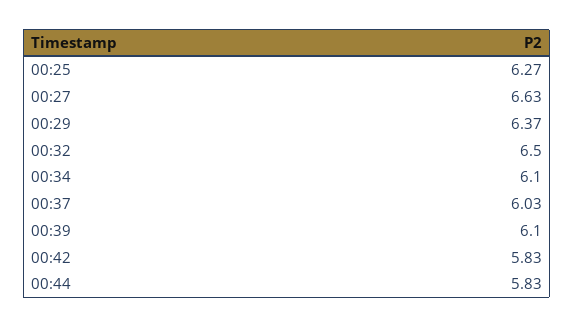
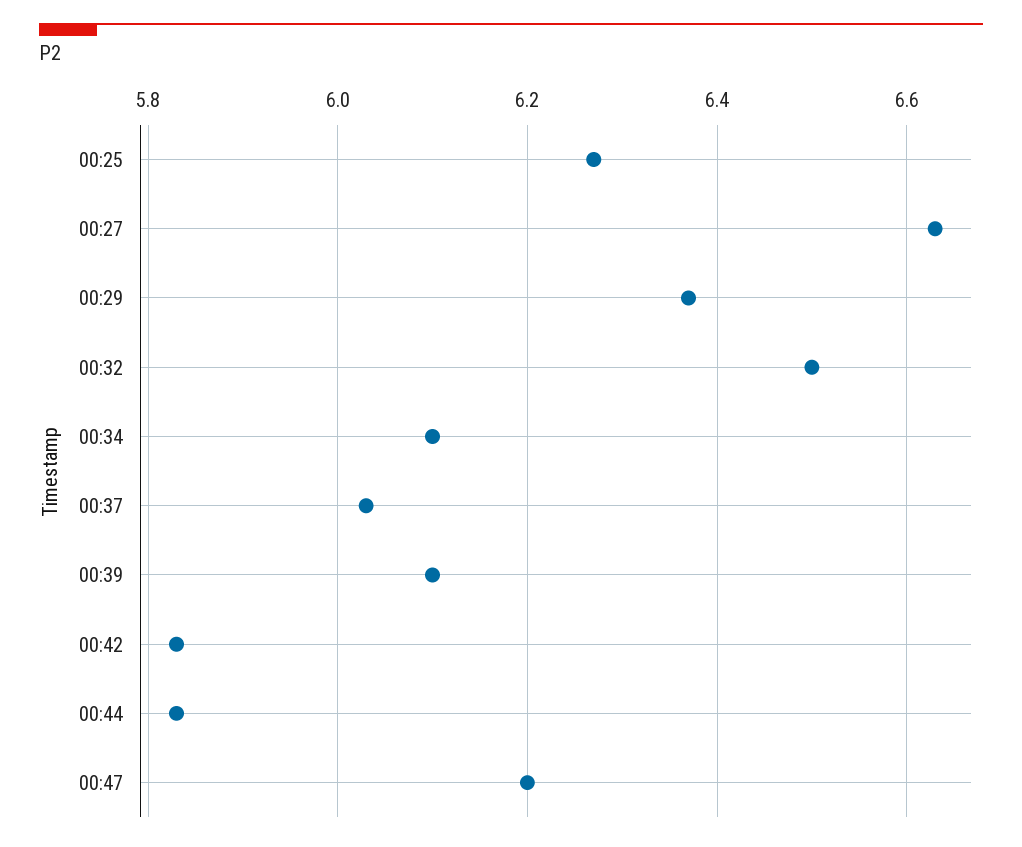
00:47: none -> 6.2

